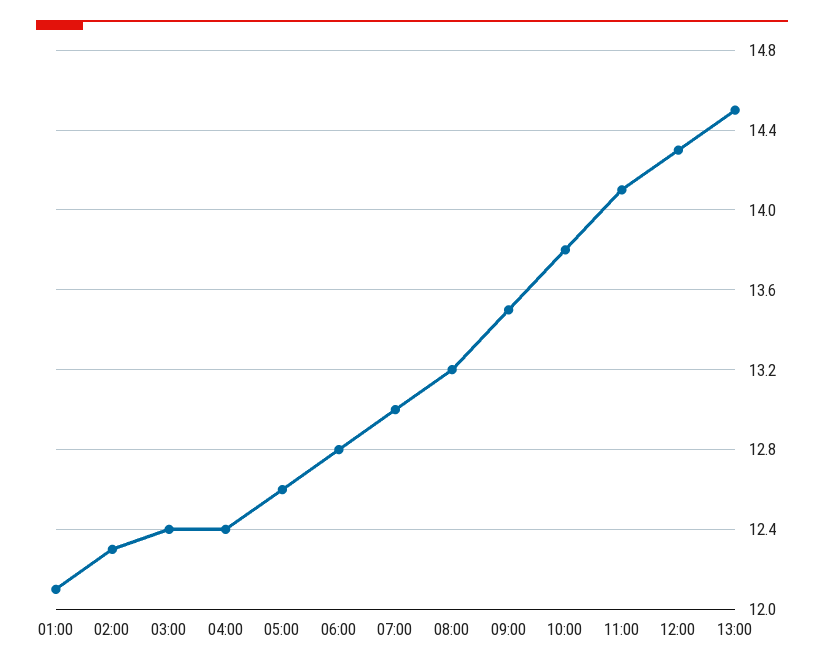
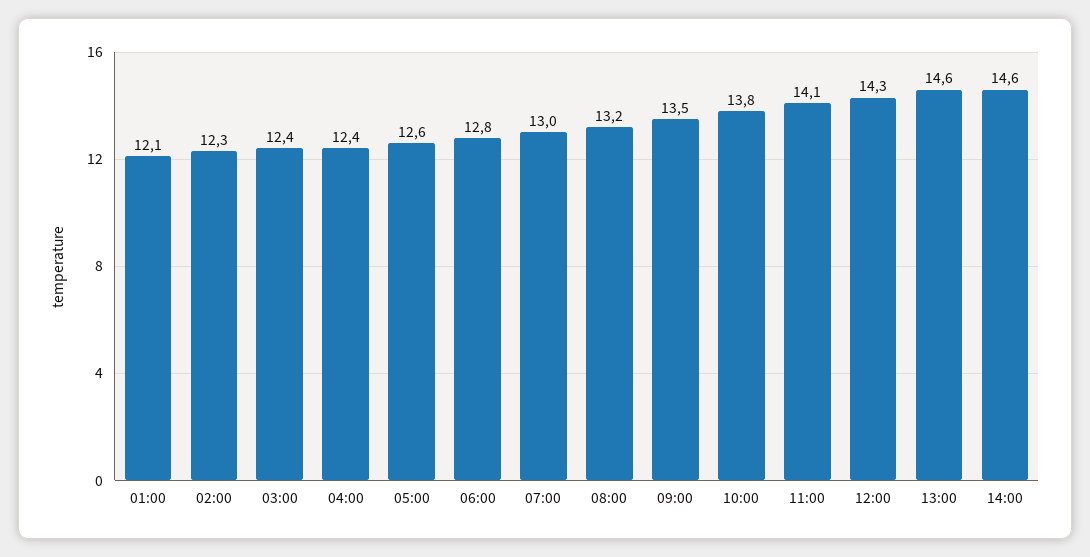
13:00: 14.5 -> 14.6
14:00: none -> 14.6

